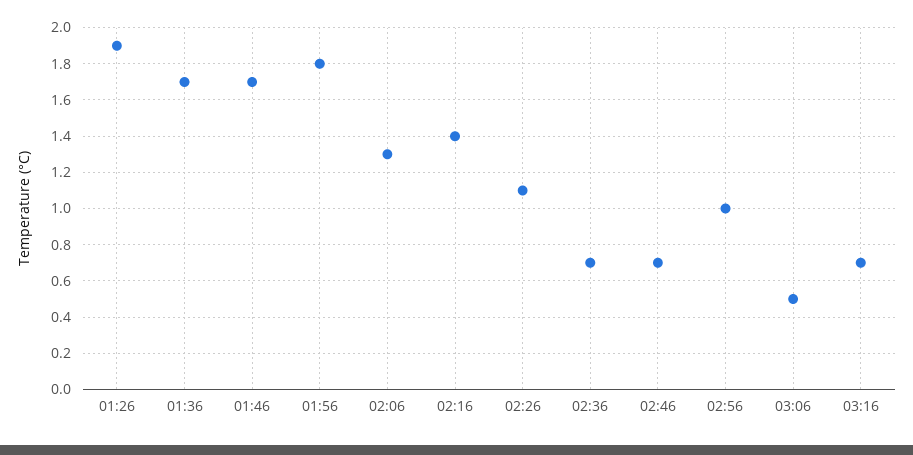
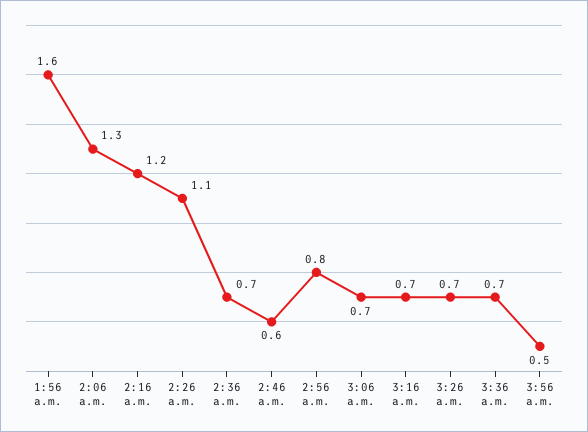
01:26: 1.9 -> none
01:36: 1.7 -> none
01:46: 1.7 -> none
01:56: 1.8 -> 1.6
02:16: 1.4 -> 1.2
02:46: 0.7 -> 0.6
02:56: 1 -> 0.8
03:06: 0.5 -> 0.7
3:26 a.m.: none -> 0.7
3:36 a.m.: none -> 0.7
3:56 a.m.: none -> 0.5

